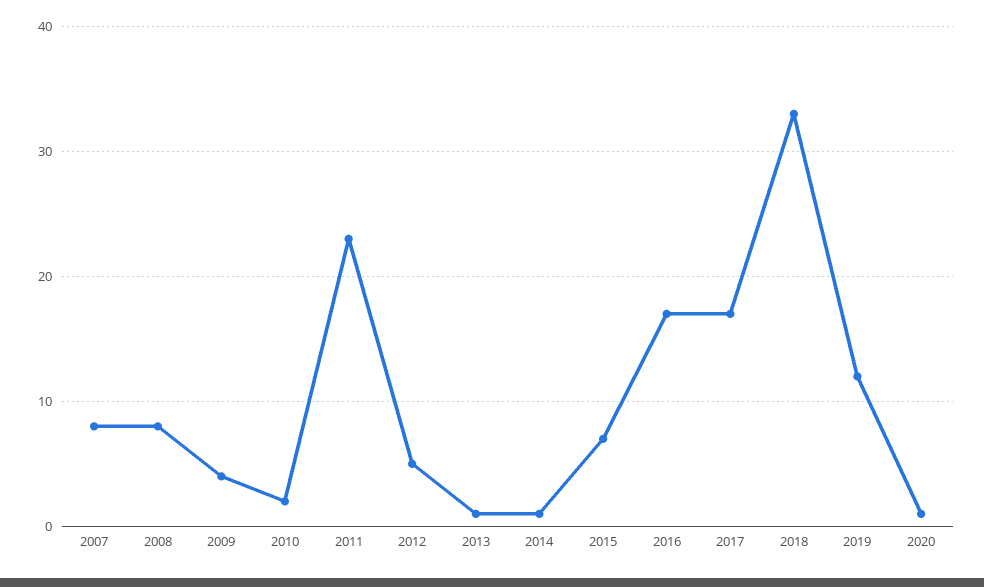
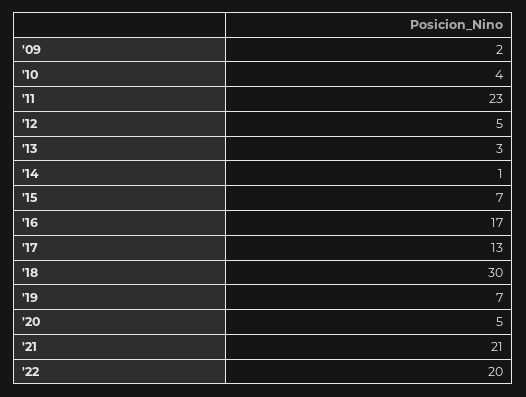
2007: 8 -> none
2008: 8 -> none
2009: 4 -> 2
2010: 2 -> 4
2013: 1 -> 3
2017: 17 -> 13
2018: 33 -> 30
2019: 12 -> 7
2020: 1 -> 5
'21: none -> 21
'22: none -> 20

